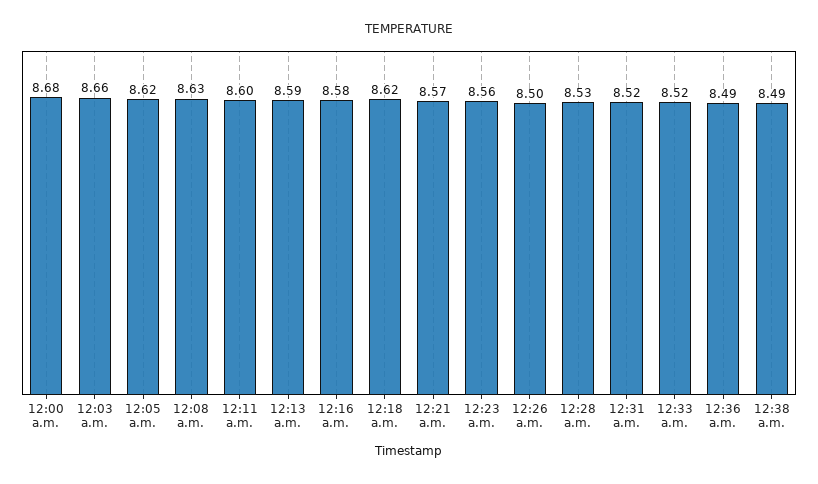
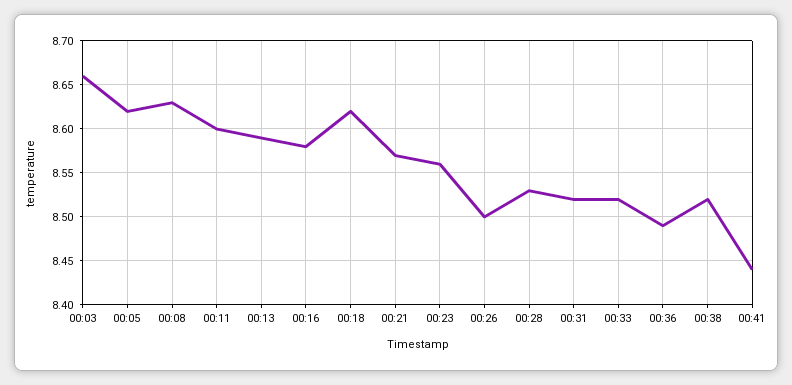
12:00 a.m.: 8.68 -> none
12:38 a.m.: 8.49 -> 8.52
00:41: none -> 8.44

